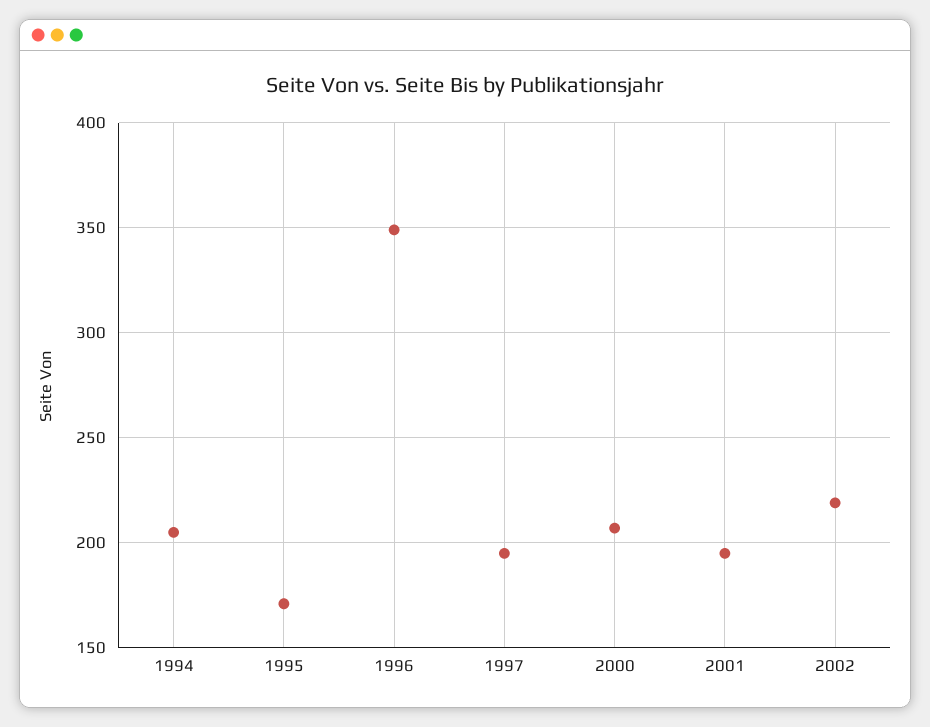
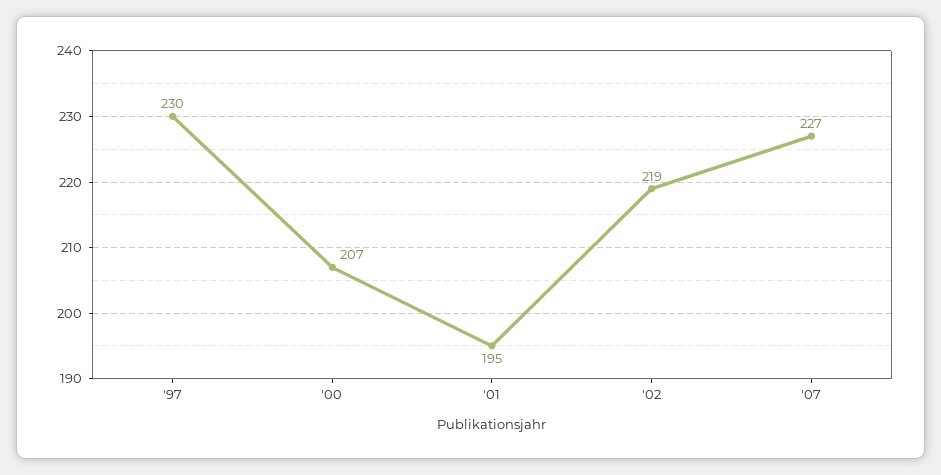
1994: 205 -> none
1995: 170 -> none
1996: 350 -> none
1997: 195 -> 230
'07: none -> 227

